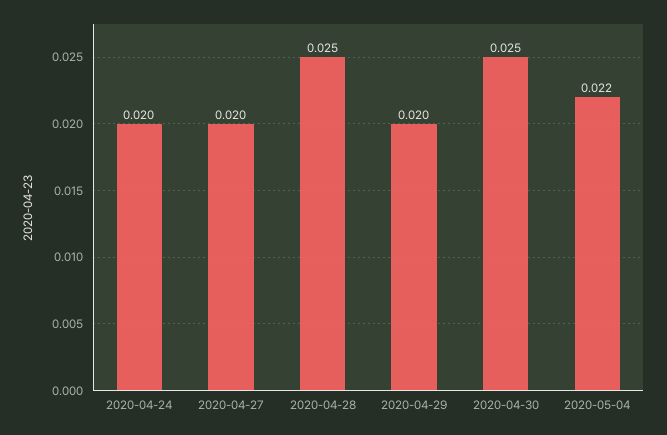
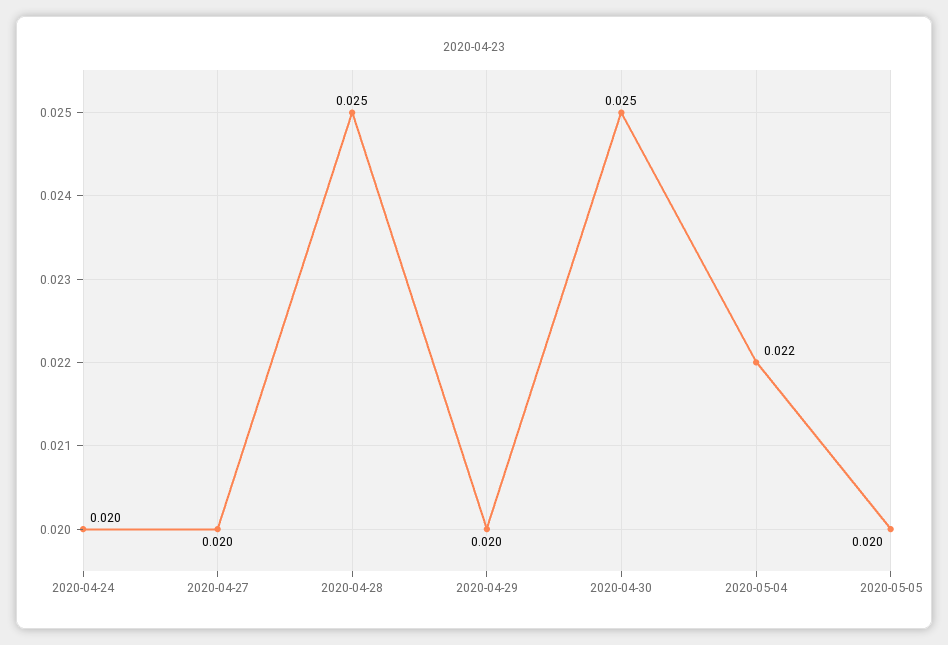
2020-05-05: none -> 0.02

